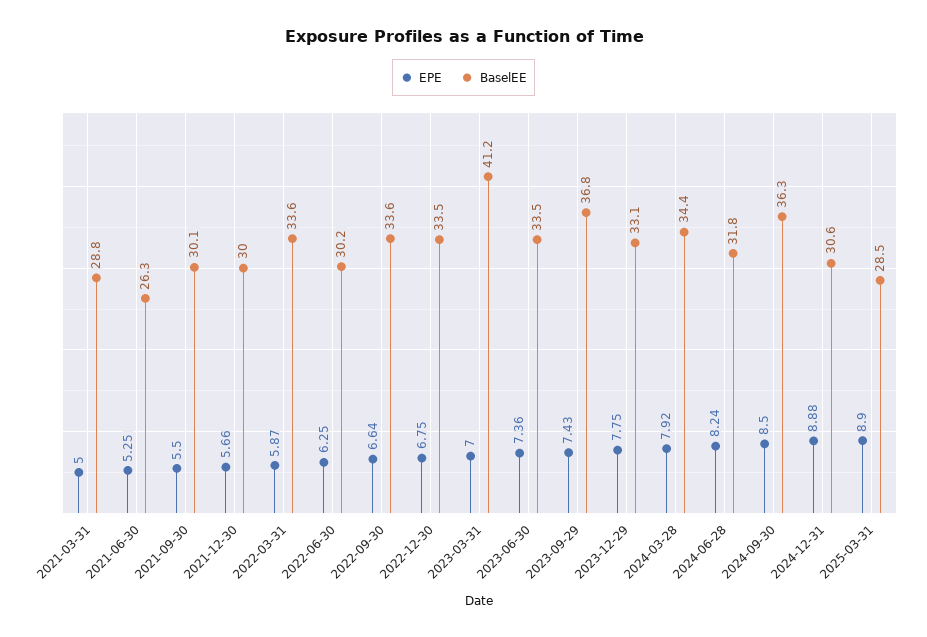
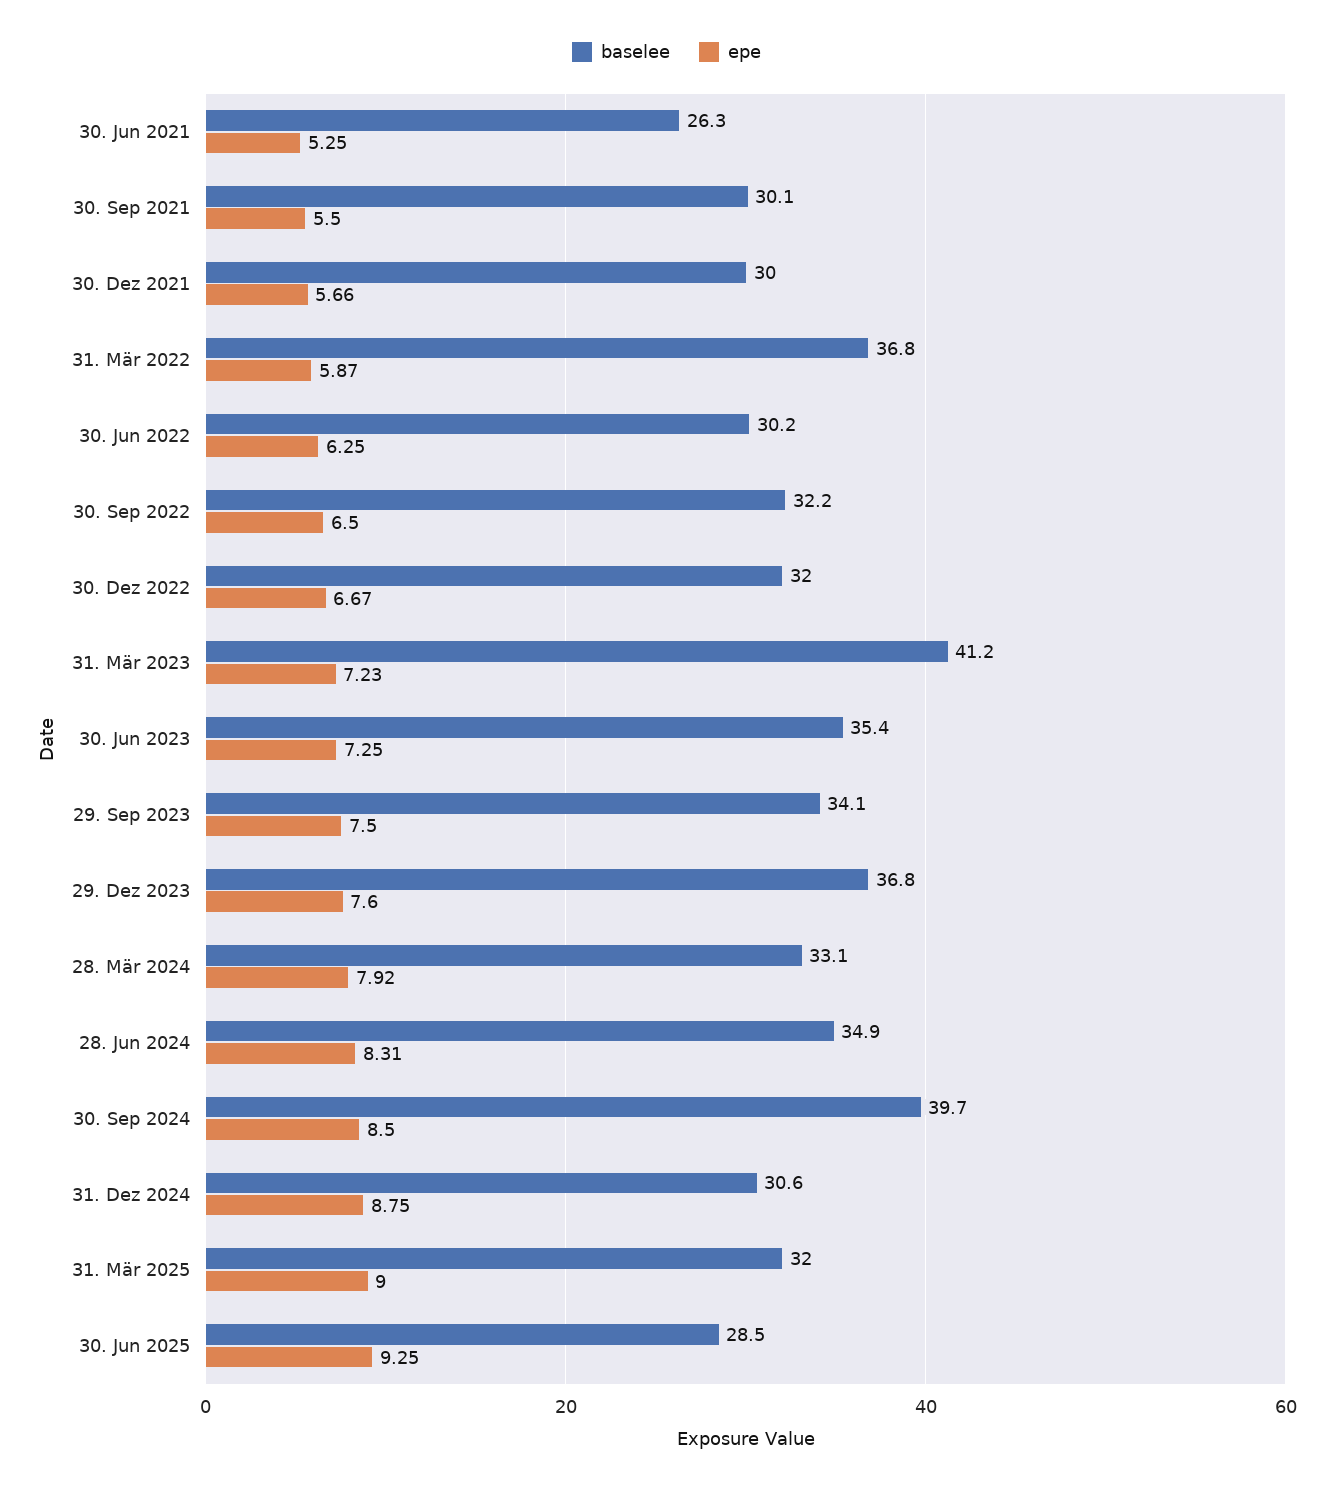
EPE, 2021-03-31: 5 -> none
BaselEE, 2021-03-31: 28.8 -> none
BaselEE, 2022-03-31: 33.6 -> 36.8
EPE, 2022-09-30: 6.64 -> 6.5
BaselEE, 2022-09-30: 33.6 -> 32.2
EPE, 2022-12-30: 6.75 -> 6.67
BaselEE, 2022-12-30: 33.5 -> 32
EPE, 2023-03-31: 7 -> 7.23
EPE, 2023-06-30: 7.36 -> 7.25
BaselEE, 2023-06-30: 33.5 -> 35.4
EPE, 2023-09-29: 7.43 -> 7.5
BaselEE, 2023-09-29: 36.8 -> 34.1
EPE, 2023-12-29: 7.75 -> 7.6
BaselEE, 2023-12-29: 33.1 -> 36.8
BaselEE, 2024-03-28: 34.4 -> 33.1
EPE, 2024-06-28: 8.24 -> 8.31
BaselEE, 2024-06-28: 31.8 -> 34.9
BaselEE, 2024-09-30: 36.3 -> 39.7
EPE, 2024-12-31: 8.88 -> 8.75
EPE, 2025-03-31: 8.9 -> 9
BaselEE, 2025-03-31: 28.5 -> 32
BaselEE, 30. Jun 2025: none -> 28.5
EPE, 30. Jun 2025: none -> 9.25

